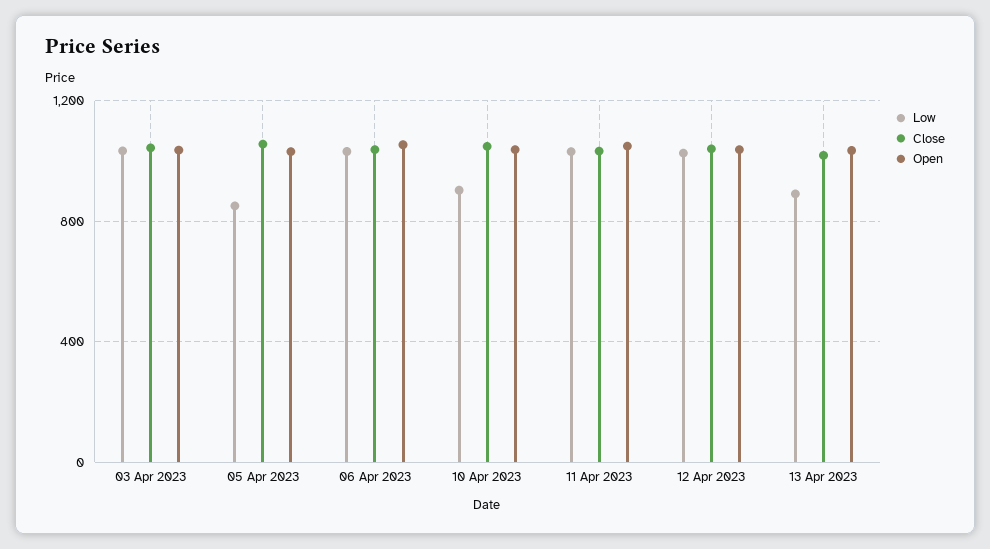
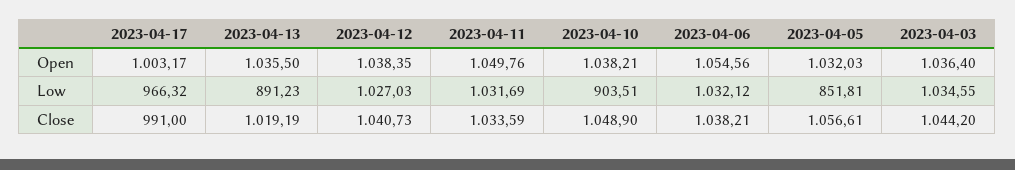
Open, 2023-04-17: none -> 1003.17
Low, 2023-04-17: none -> 966.32
Close, 2023-04-17: none -> 991

